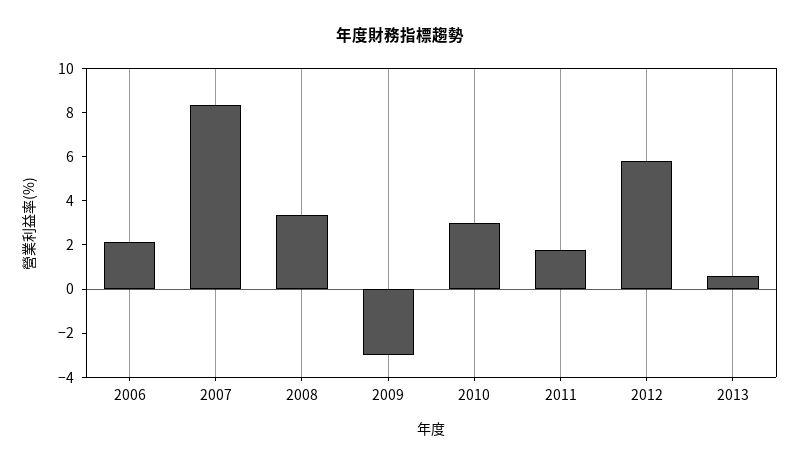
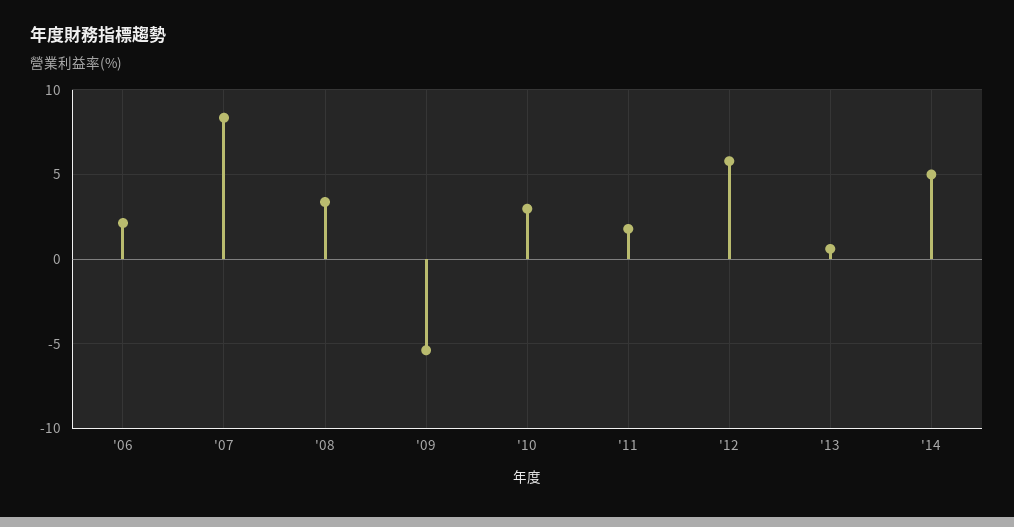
2009: -3 -> -5.5
'14: none -> 5

